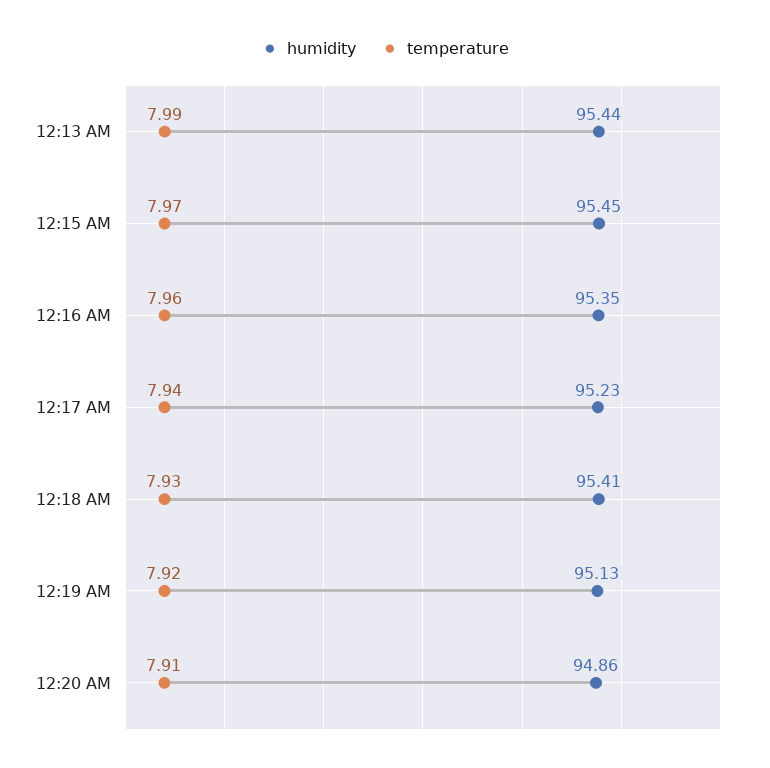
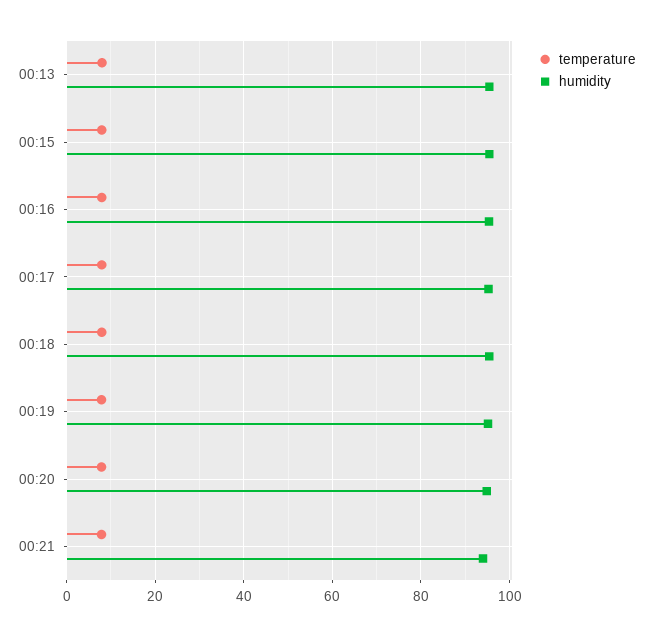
temperature, 00:21: none -> 8
humidity, 00:21: none -> 94

